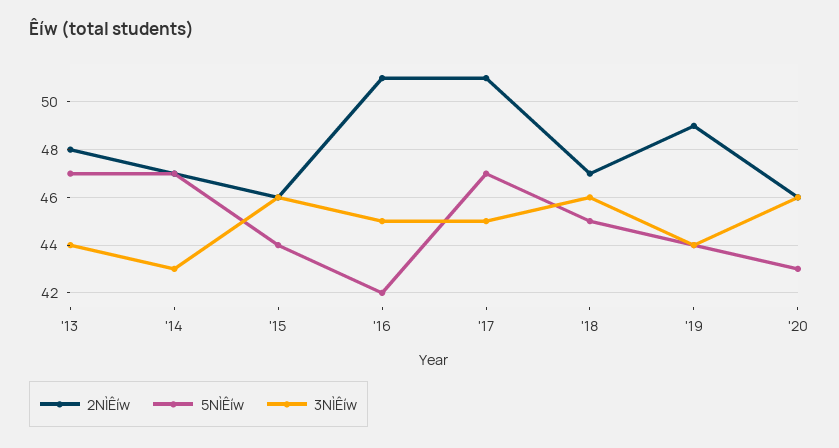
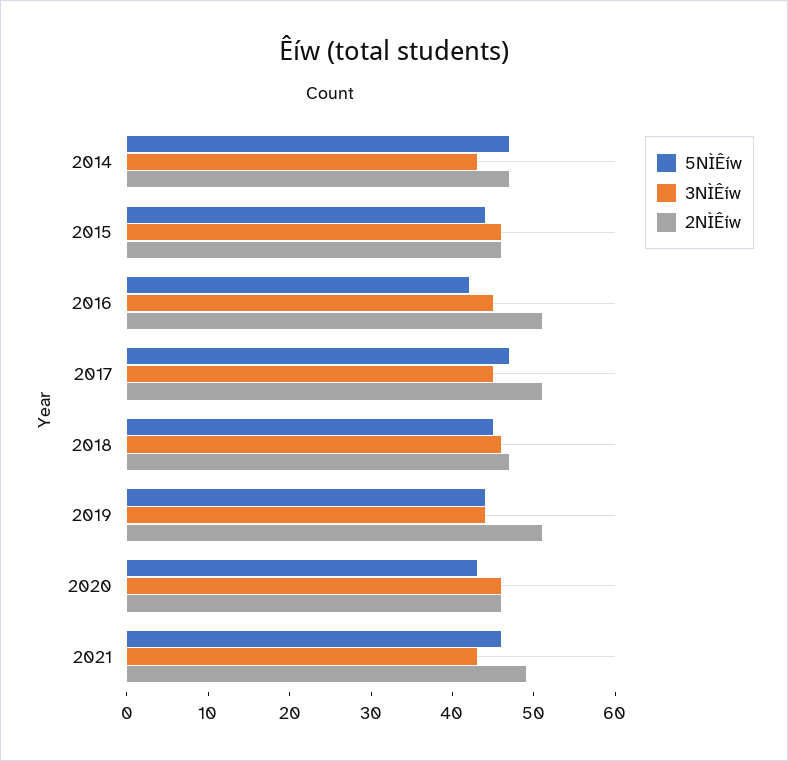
2NÌÊíw, '13: 48 -> none
5NÌÊíw, '13: 47 -> none
3NÌÊíw, '13: 44 -> none
2NÌÊíw, '19: 49 -> 51
5NÌÊíw, 2021: none -> 46
3NÌÊíw, 2021: none -> 43
2NÌÊíw, 2021: none -> 49

